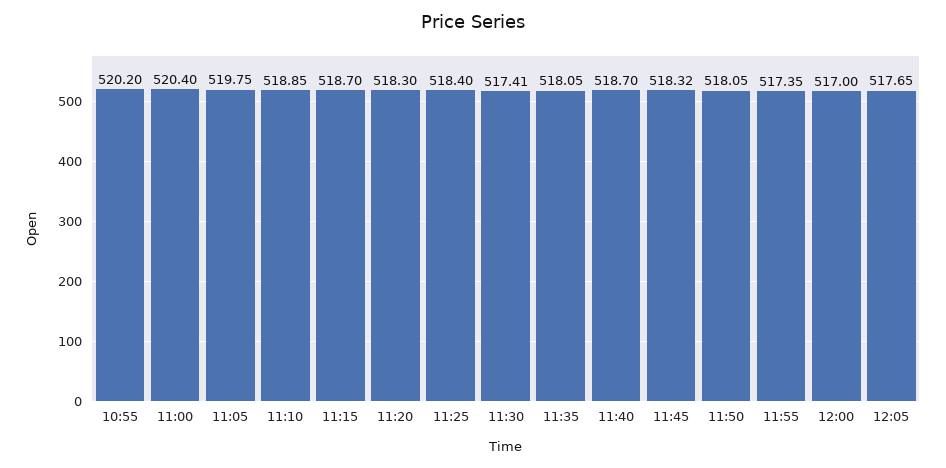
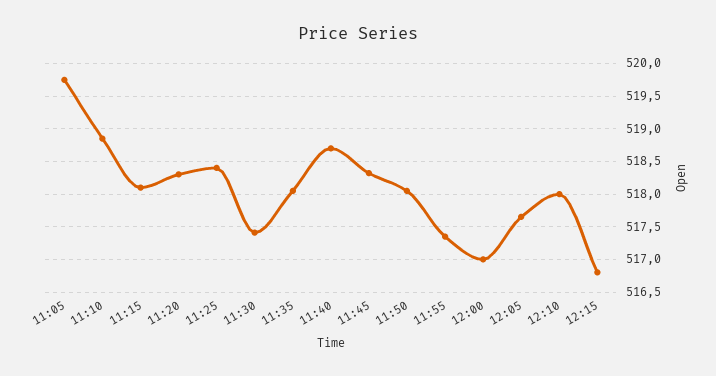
10:55: 520.2 -> none
11:00: 520.4 -> none
11:15: 518.7 -> 518.1
12:10: none -> 518
12:15: none -> 516.8

